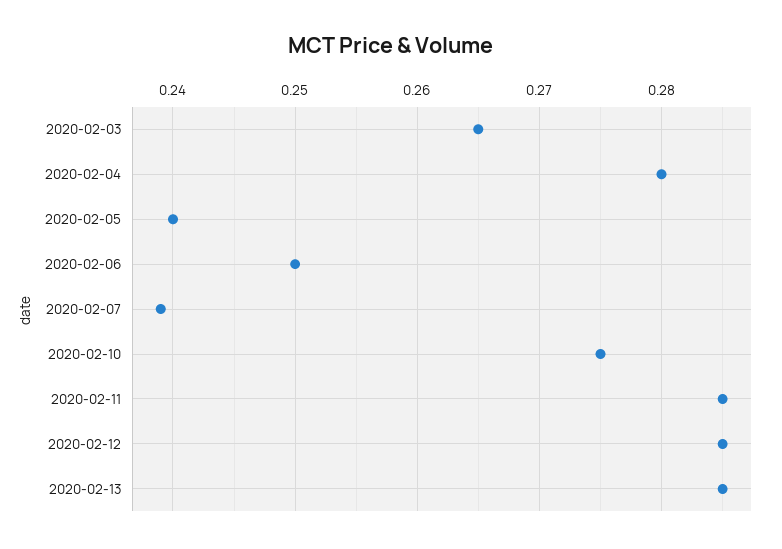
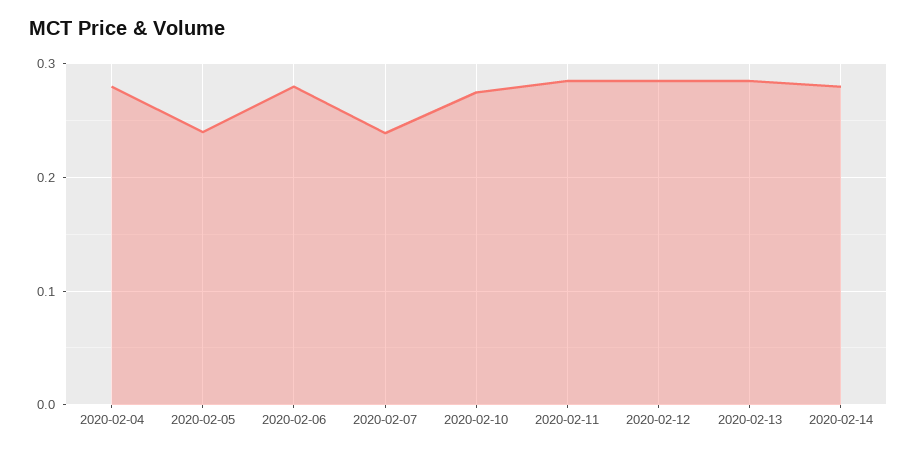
2020-02-03: 0.265 -> none
2020-02-06: 0.25 -> 0.28
2020-02-14: none -> 0.28

